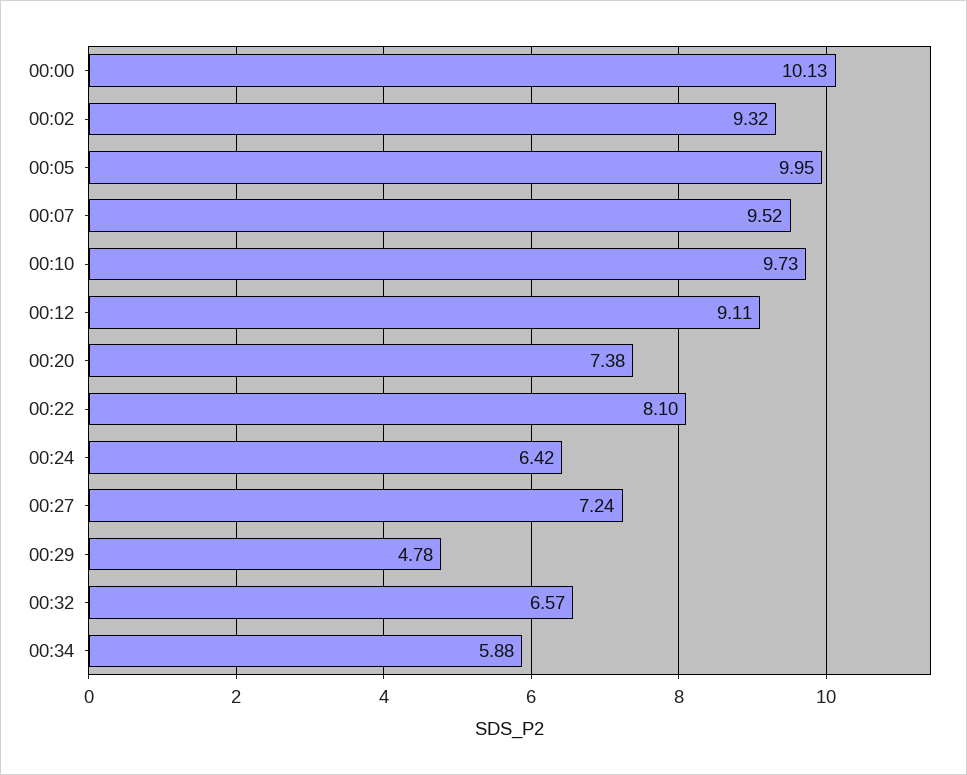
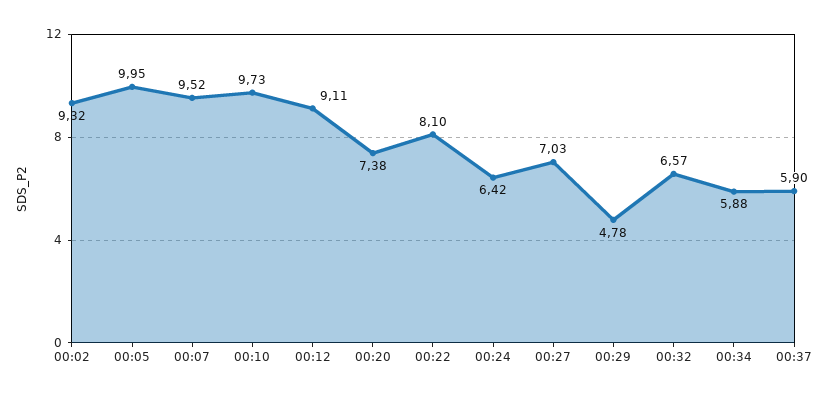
00:00: 10.13 -> none
00:27: 7.24 -> 7.03
00:37: none -> 5.9

